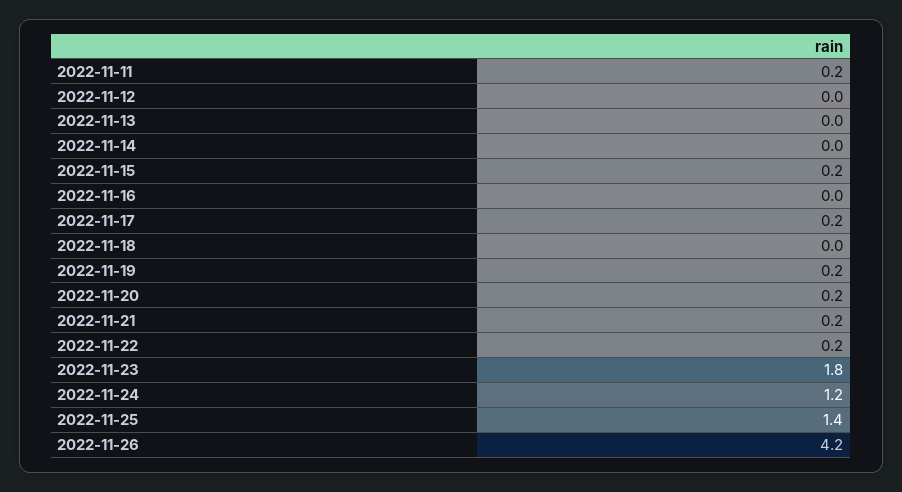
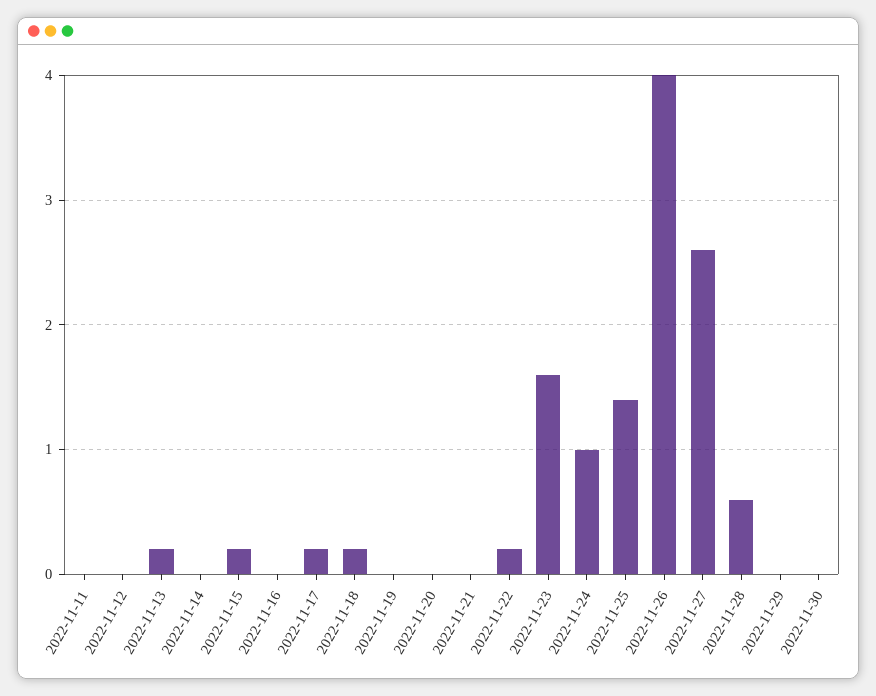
2022-11-11: 0.2 -> 0
2022-11-13: 0 -> 0.2
2022-11-18: 0 -> 0.2
2022-11-19: 0.2 -> 0
2022-11-20: 0.2 -> 0
2022-11-21: 0.2 -> 0
2022-11-23: 1.8 -> 1.6
2022-11-24: 1.2 -> 1
2022-11-26: 4.2 -> 4
2022-11-27: none -> 2.6
2022-11-28: none -> 0.6
2022-11-29: none -> 0
2022-11-30: none -> 0

